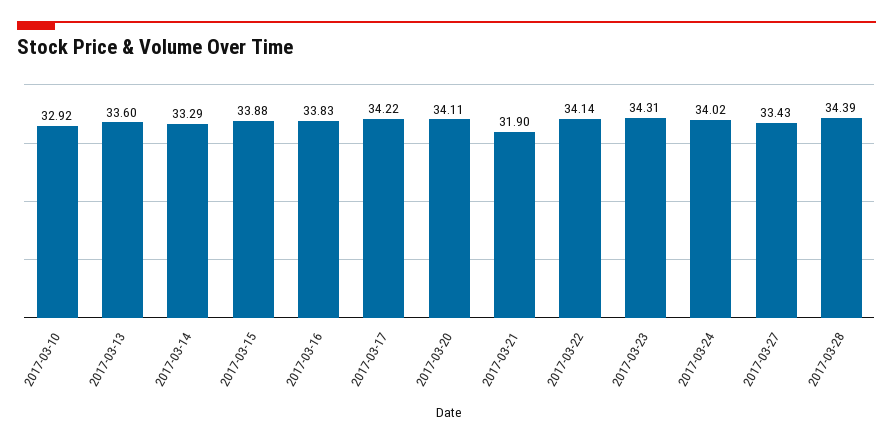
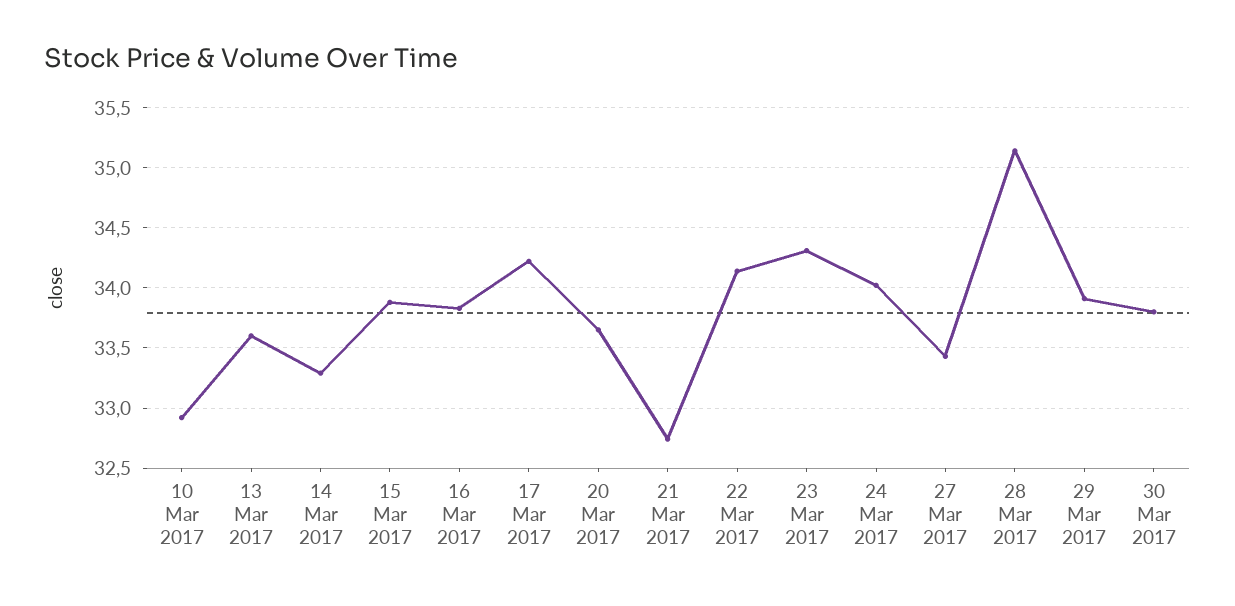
2017-03-20: 34.11 -> 33.65
2017-03-21: 31.9 -> 32.75
2017-03-28: 34.39 -> 35.15
29 Mar 2017: none -> 33.9
30 Mar 2017: none -> 33.8

